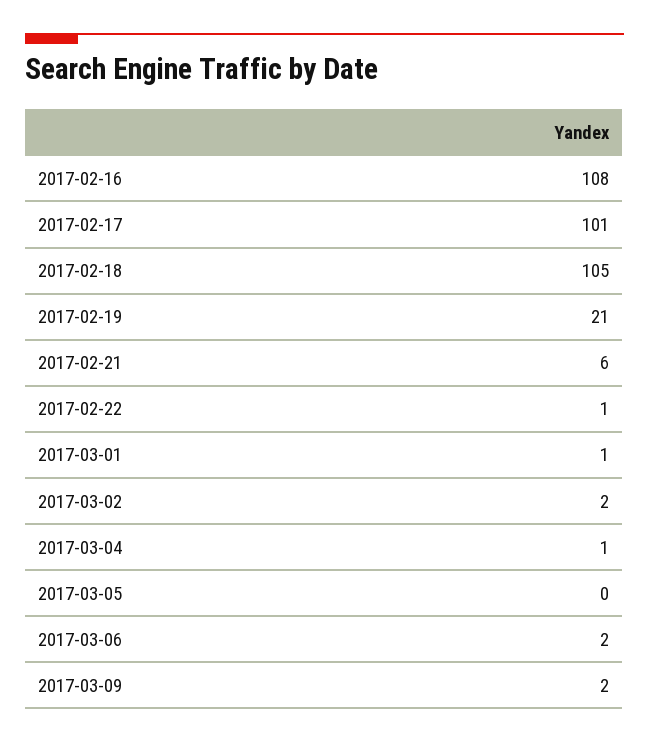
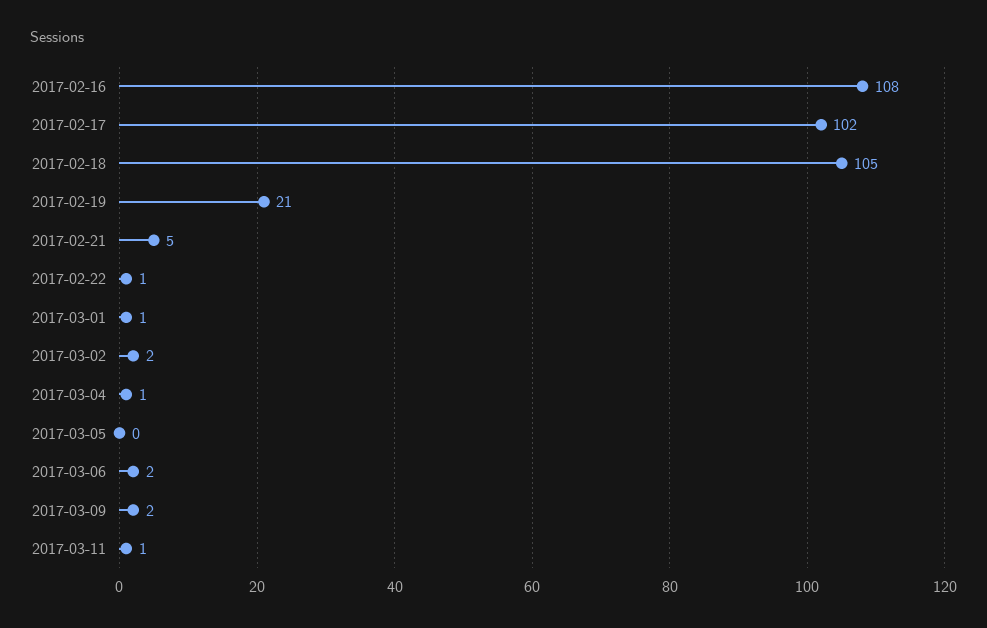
2017-02-17: 101 -> 102
2017-02-21: 6 -> 5
2017-03-11: none -> 1

